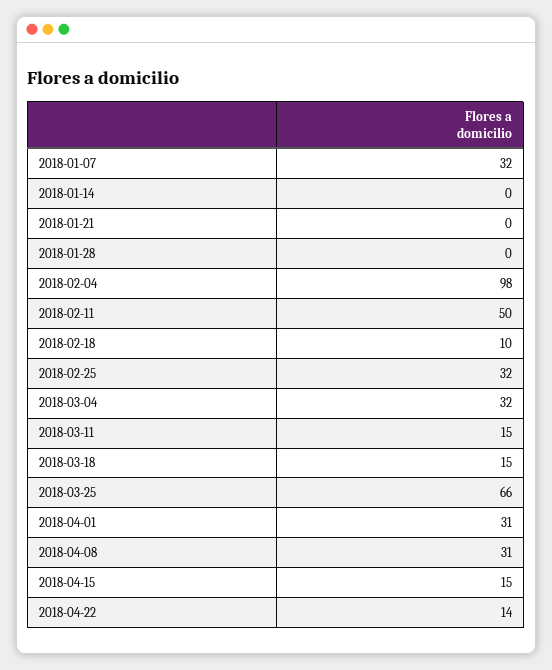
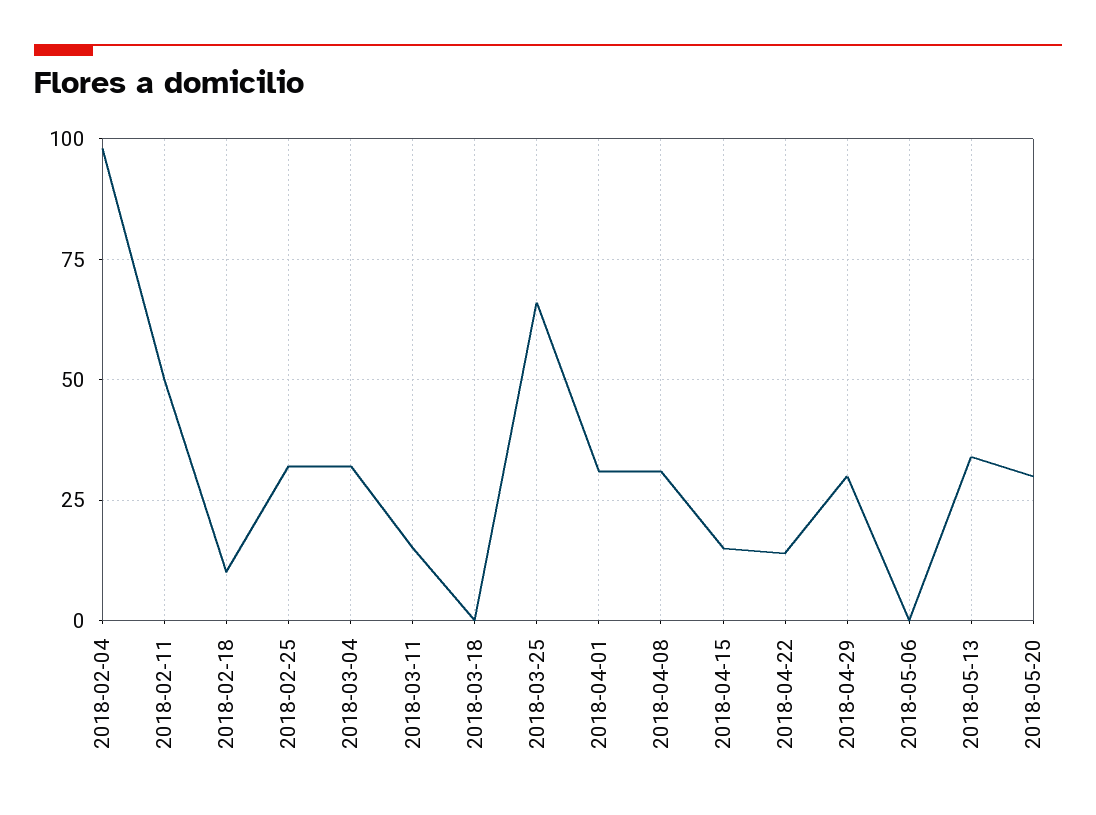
2018-01-07: 32 -> none
2018-01-14: 0 -> none
2018-01-21: 0 -> none
2018-01-28: 0 -> none
2018-03-18: 15 -> 0
2018-04-29: none -> 30
2018-05-06: none -> 0
2018-05-13: none -> 35
2018-05-20: none -> 30

